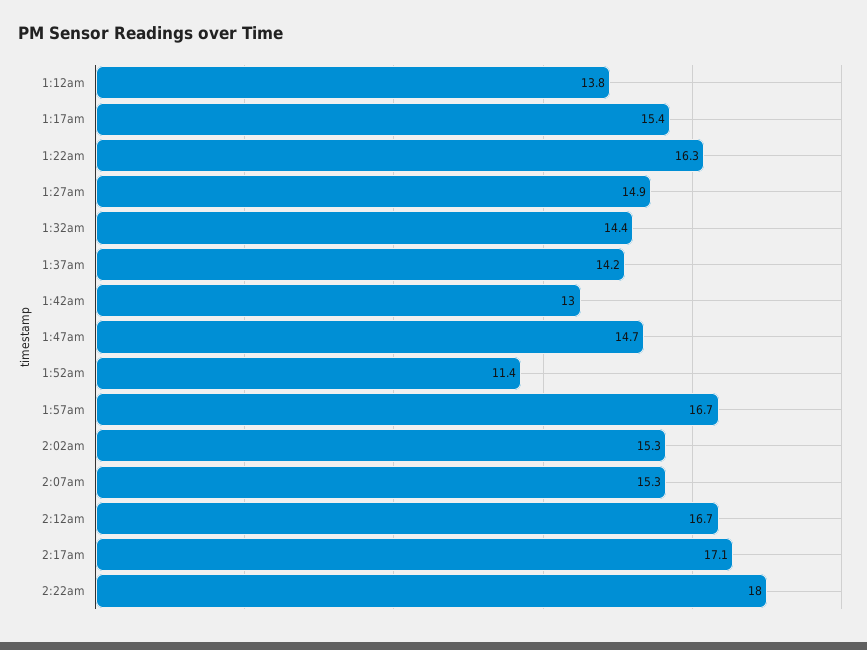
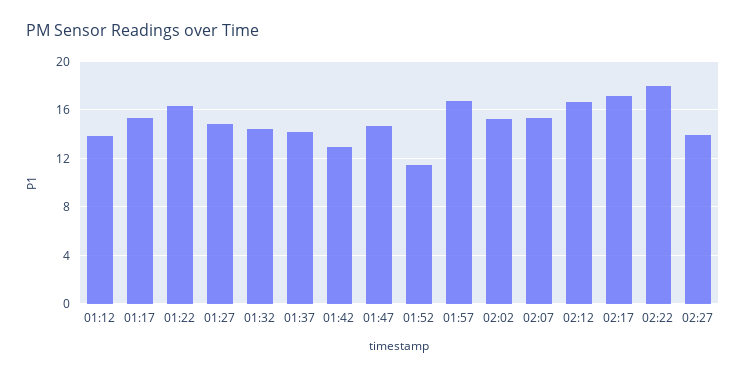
02:27: none -> 14

